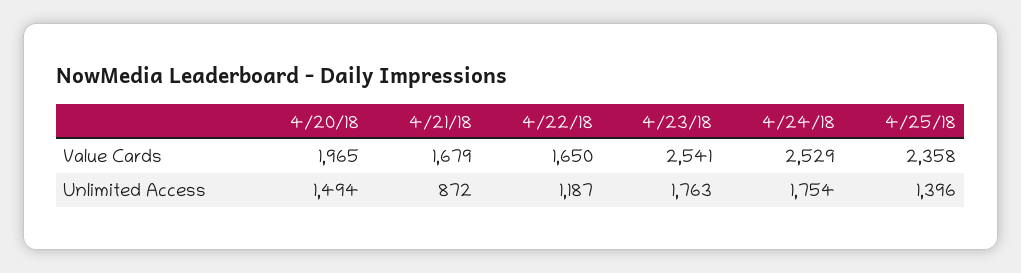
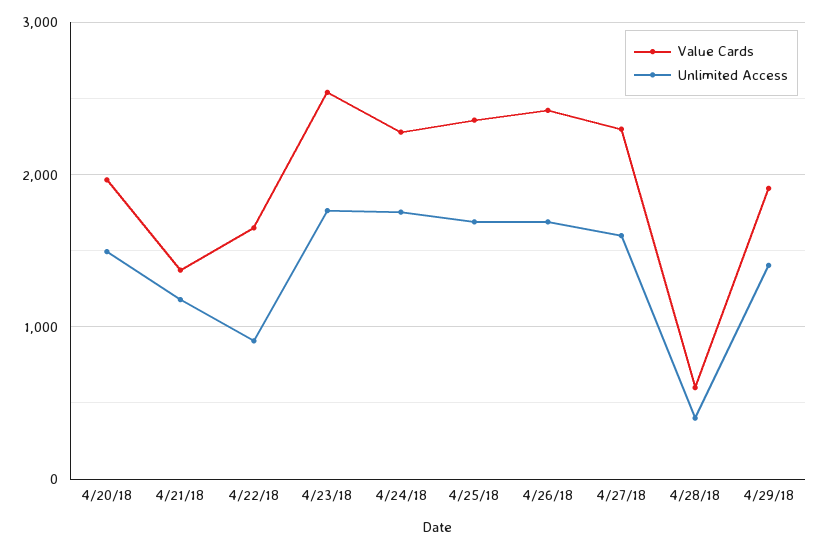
Value Cards, 4/21/18: 1679 -> 1400
Value Cards, 4/24/18: 2529 -> 2300
Unlimited Access, 4/21/18: 872 -> 1200
Unlimited Access, 4/22/18: 1187 -> 900
Unlimited Access, 4/25/18: 1396 -> 1700
Value Cards, 4/26/18: none -> 2400
Unlimited Access, 4/26/18: none -> 1700
Value Cards, 4/27/18: none -> 2300
Unlimited Access, 4/27/18: none -> 1600
Value Cards, 4/28/18: none -> 600
Unlimited Access, 4/28/18: none -> 400
Value Cards, 4/29/18: none -> 1900
Unlimited Access, 4/29/18: none -> 1400

